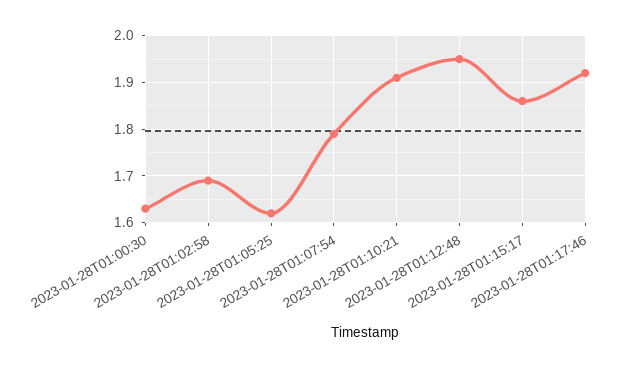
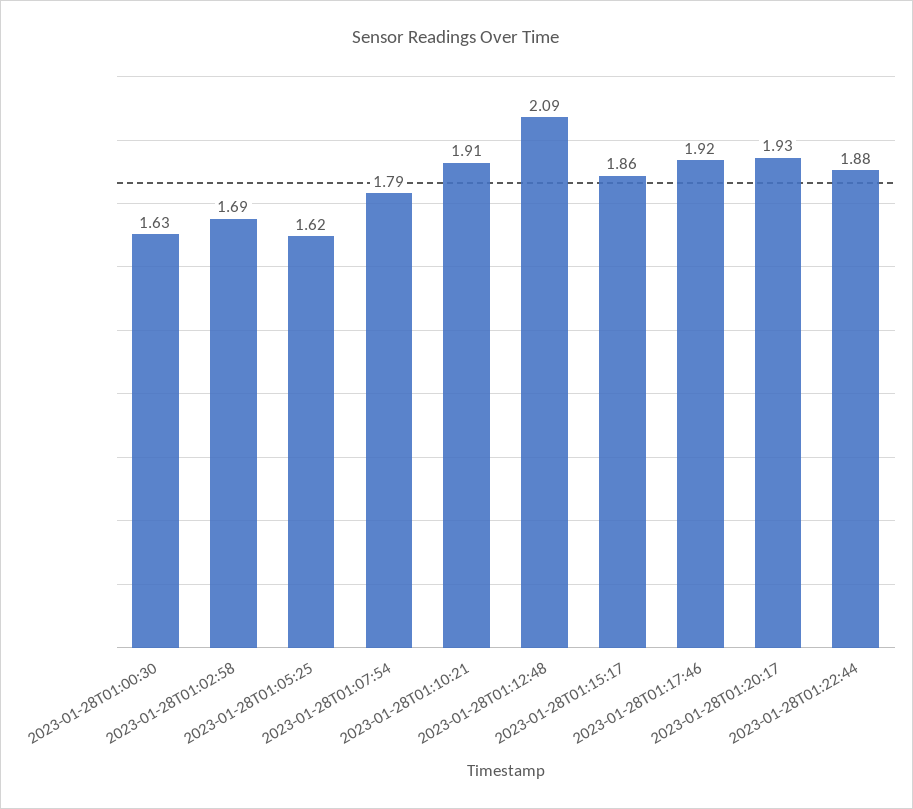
2023-01-28T01:12:48: 1.95 -> 2.09
2023-01-28T01:20:17: none -> 1.93
2023-01-28T01:22:44: none -> 1.88

